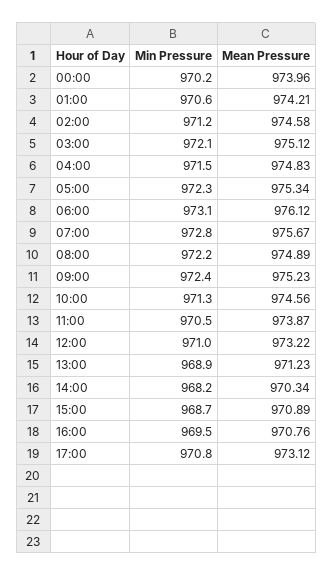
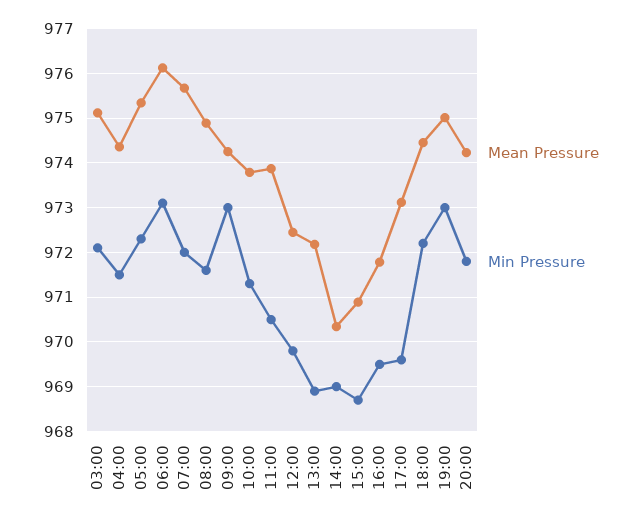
Min Pressure, 00:00: 970.2 -> none
Mean Pressure, 00:00: 973.96 -> none
Min Pressure, 01:00: 970.6 -> none
Mean Pressure, 01:00: 974.21 -> none
Min Pressure, 02:00: 971.2 -> none
Mean Pressure, 02:00: 974.58 -> none
Mean Pressure, 04:00: 974.83 -> 974.4
Min Pressure, 07:00: 972.8 -> 972
Min Pressure, 08:00: 972.2 -> 971.6
Min Pressure, 09:00: 972.4 -> 973
Mean Pressure, 09:00: 975.23 -> 974.2
Mean Pressure, 10:00: 974.56 -> 973.8
Min Pressure, 12:00: 971 -> 969.8
Mean Pressure, 12:00: 973.22 -> 972.4
Mean Pressure, 13:00: 971.23 -> 972.2
Min Pressure, 14:00: 968.2 -> 969
Mean Pressure, 16:00: 970.76 -> 971.8
Min Pressure, 17:00: 970.8 -> 969.6
Mean Pressure, 18:00: none -> 974.4
Min Pressure, 18:00: none -> 972.2
Mean Pressure, 19:00: none -> 975
Min Pressure, 19:00: none -> 973
Mean Pressure, 20:00: none -> 974.2
Min Pressure, 20:00: none -> 971.8

